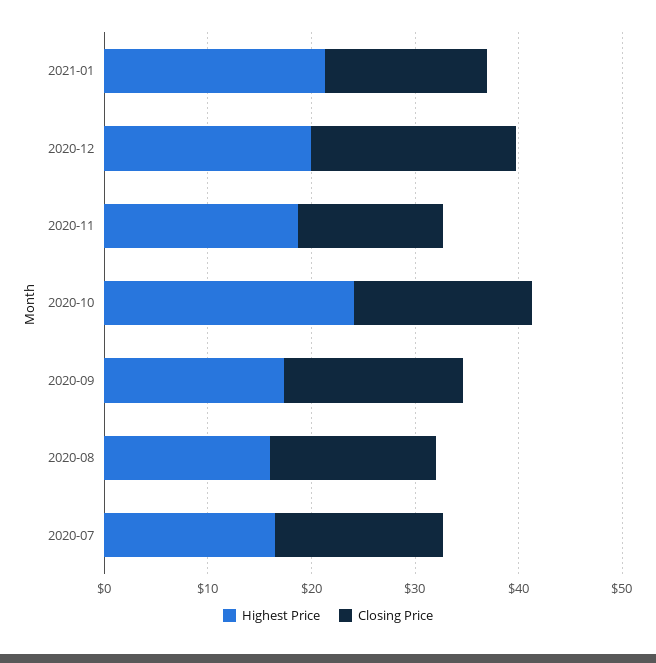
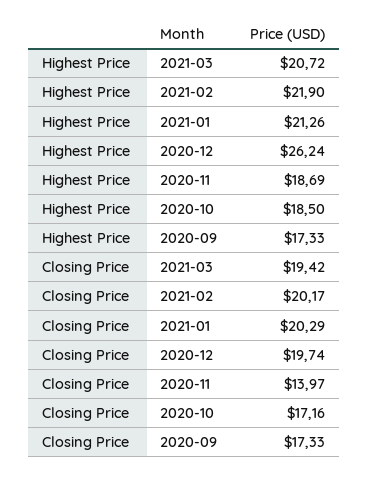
Closing Price, 2021-01: 16 -> 20.29
Highest Price, 2020-12: 20 -> 26.24
Highest Price, 2020-10: 24 -> 18.5
Highest Price, 2020-08: 16 -> none
Closing Price, 2020-08: 16 -> none
Highest Price, 2020-07: 16 -> none
Closing Price, 2020-07: 16 -> none
Highest Price, 2021-03: none -> 20.72
Highest Price, 2021-02: none -> 21.9
Closing Price, 2021-03: none -> 19.42
Closing Price, 2021-02: none -> 20.17

